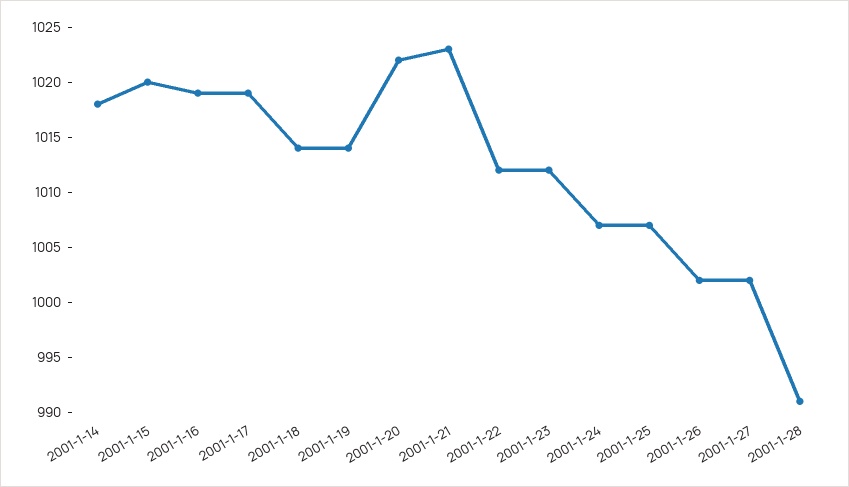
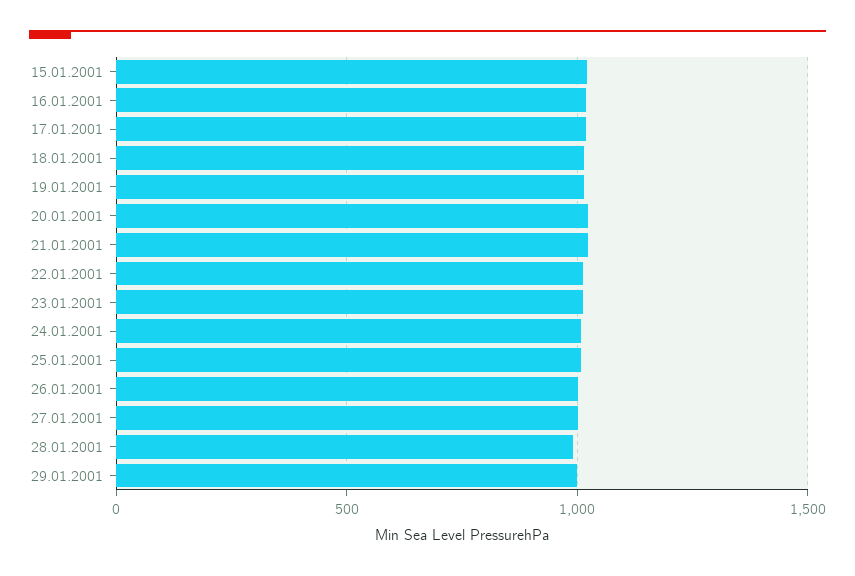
2001-1-14: 1018 -> none
29.01.2001: none -> 1000

